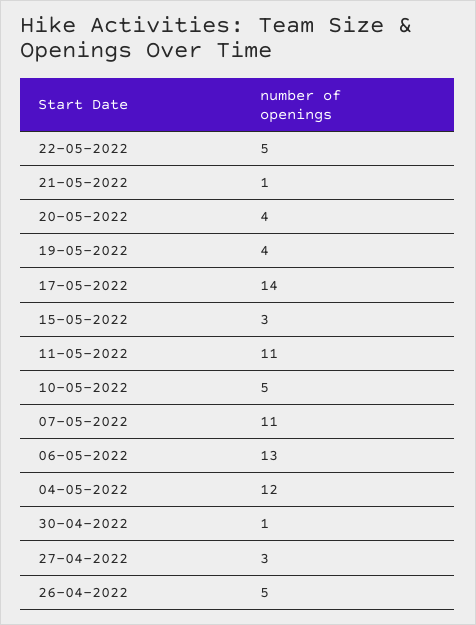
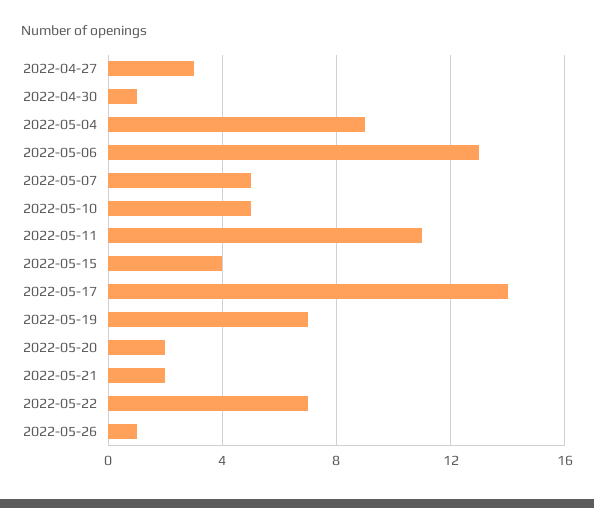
22-05-2022: 5 -> 7
21-05-2022: 1 -> 2
20-05-2022: 4 -> 2
19-05-2022: 4 -> 7
15-05-2022: 3 -> 4
07-05-2022: 11 -> 5
04-05-2022: 12 -> 9
26-04-2022: 5 -> none
2022-05-26: none -> 1

